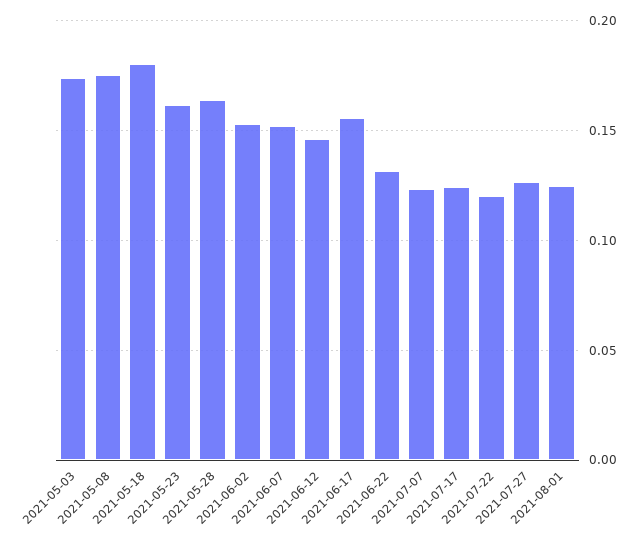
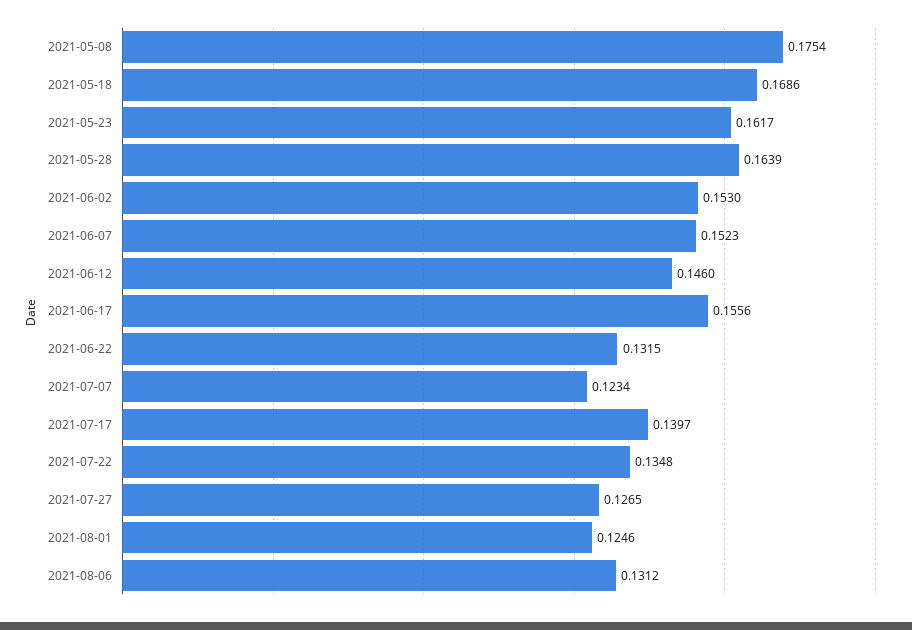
2021-05-03: 0.175 -> none
2021-05-18: 0.18 -> 0.1686
2021-07-17: 0.125 -> 0.1397
2021-07-22: 0.12 -> 0.1348
2021-08-06: none -> 0.1312

